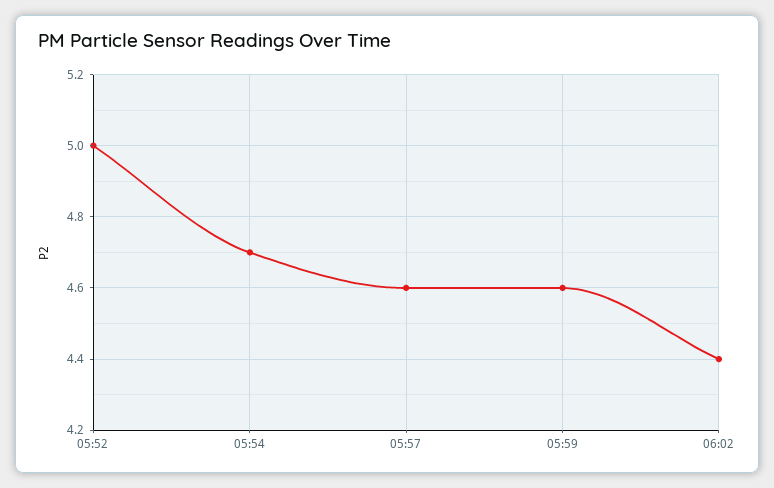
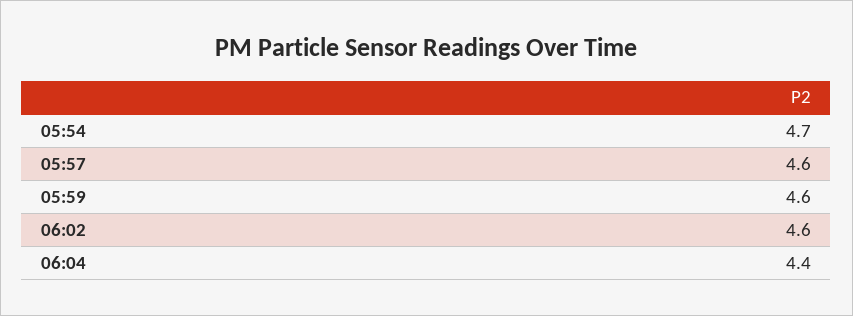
05:52: 5 -> none
06:02: 4.4 -> 4.6
06:04: none -> 4.4

